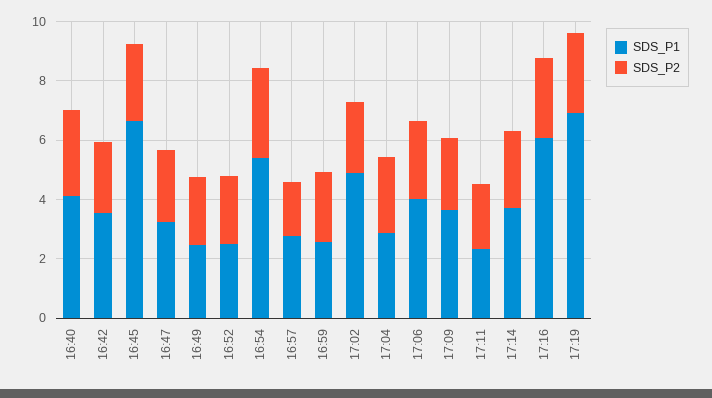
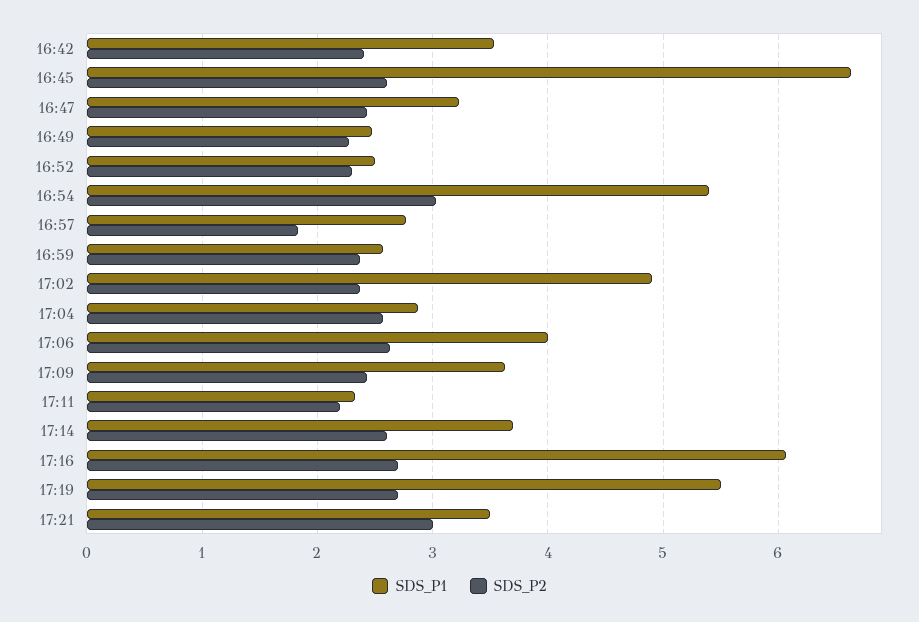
SDS_P1, 16:40: 4 -> none
SDS_P2, 16:40: 3 -> none
SDS_P1, 17:19: 7 -> 5.5
SDS_P1, 17:21: none -> 3.5
SDS_P2, 17:21: none -> 3

